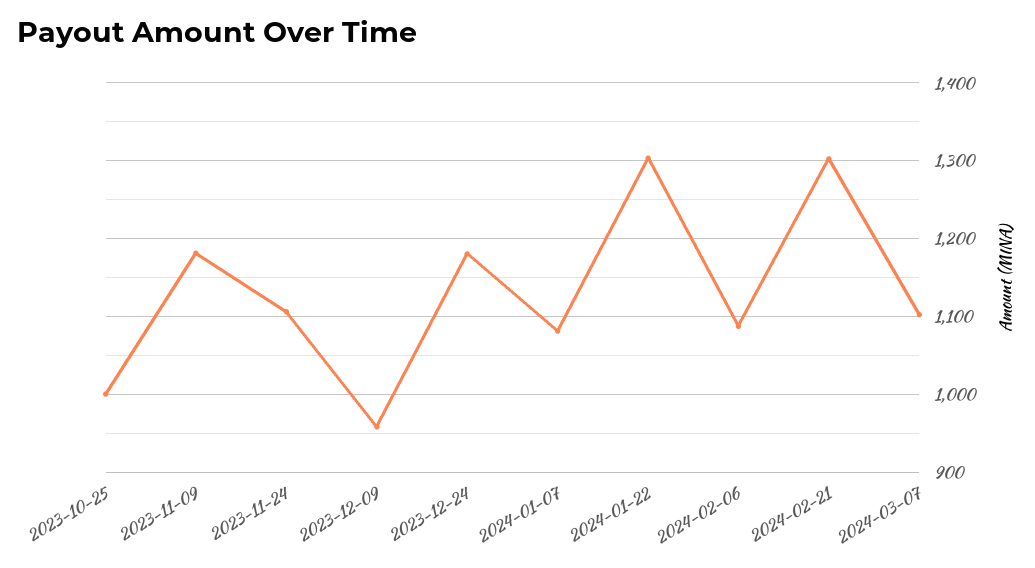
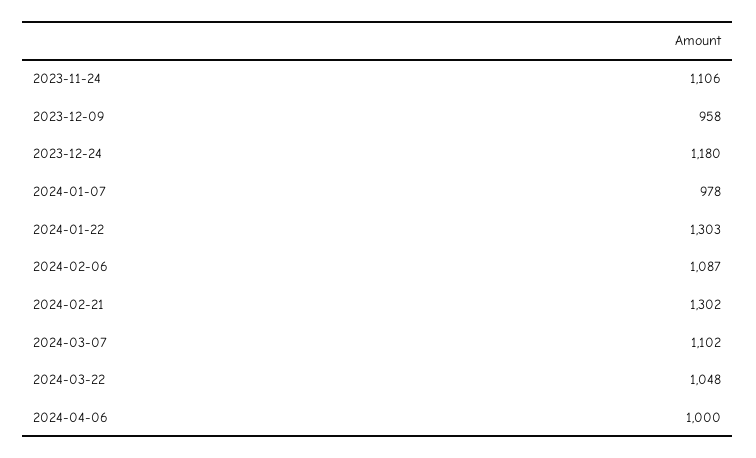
2023-10-25: 1000 -> none
2023-11-09: 1180 -> none
2024-01-07: 1080 -> 978
2024-03-22: none -> 1048
2024-04-06: none -> 1000

